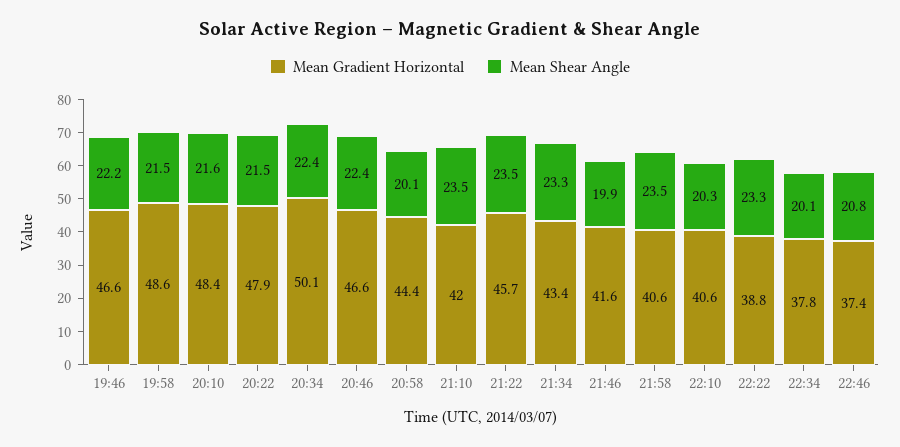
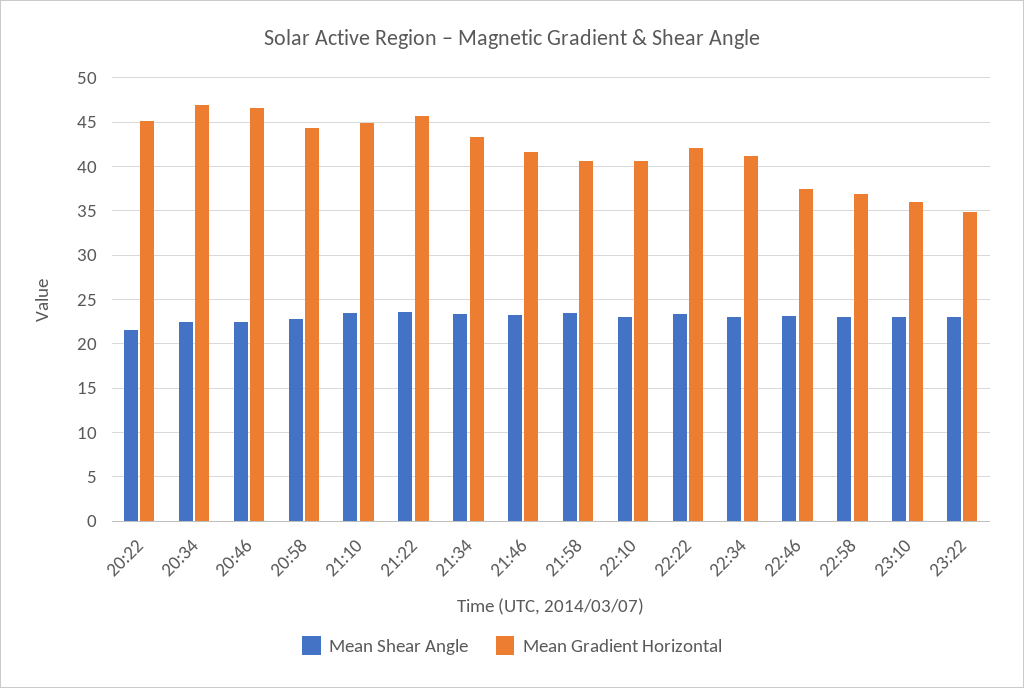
Mean Gradient Horizontal, 19:46: 46.6 -> none
Mean Shear Angle, 19:46: 22.2 -> none
Mean Gradient Horizontal, 19:58: 48.6 -> none
Mean Shear Angle, 19:58: 21.5 -> none
Mean Gradient Horizontal, 20:10: 48.4 -> none
Mean Shear Angle, 20:10: 21.6 -> none
Mean Gradient Horizontal, 20:22: 47.9 -> 45
Mean Gradient Horizontal, 20:34: 50.1 -> 47
Mean Shear Angle, 20:58: 20.1 -> 23
Mean Gradient Horizontal, 21:10: 42 -> 45
Mean Shear Angle, 21:46: 19.9 -> 23
Mean Shear Angle, 22:10: 20.3 -> 23
Mean Gradient Horizontal, 22:22: 38.8 -> 42
Mean Gradient Horizontal, 22:34: 37.8 -> 41
Mean Shear Angle, 22:34: 20.1 -> 23
Mean Shear Angle, 22:46: 20.8 -> 23
Mean Shear Angle, 22:58: none -> 23
Mean Gradient Horizontal, 22:58: none -> 37
Mean Shear Angle, 23:10: none -> 23
Mean Gradient Horizontal, 23:10: none -> 36
Mean Shear Angle, 23:22: none -> 23
Mean Gradient Horizontal, 23:22: none -> 35

